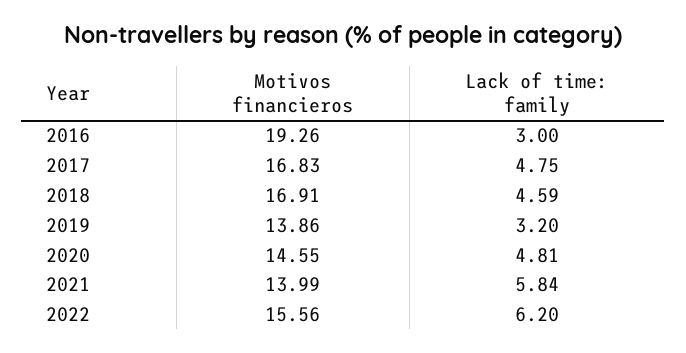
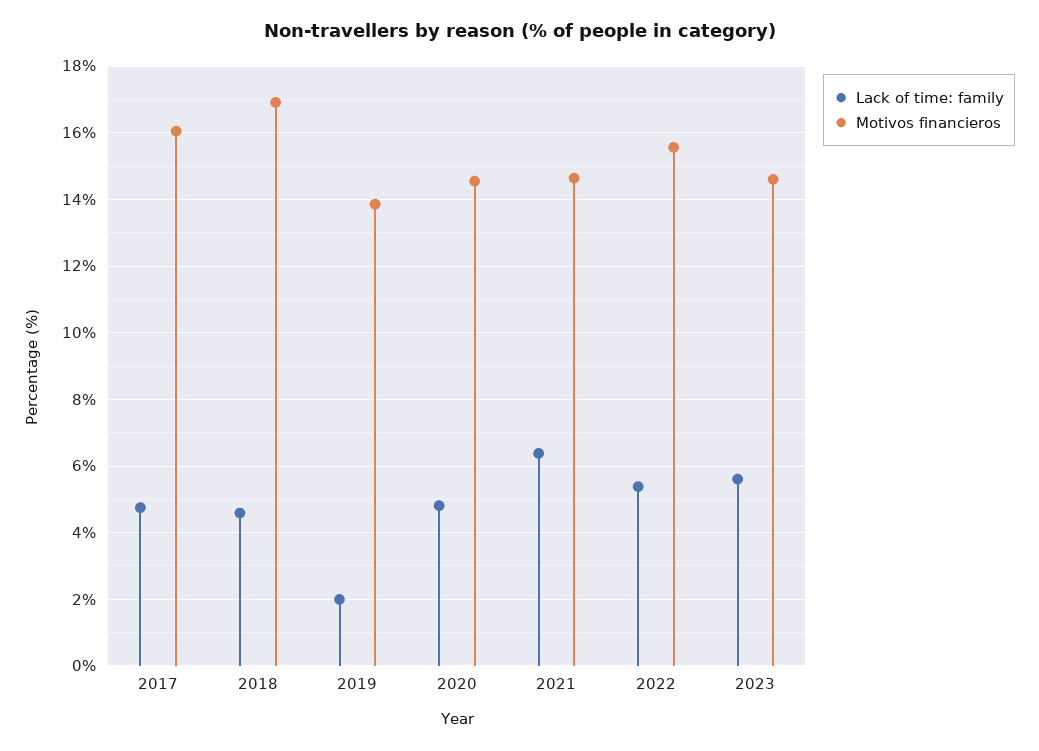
Motivos financieros, 2016: 19.26 -> none
Lack of time: family, 2016: 3 -> none
Motivos financieros, 2017: 16.83 -> 16
Lack of time: family, 2019: 3.2 -> 2
Motivos financieros, 2021: 13.99 -> 14.6
Lack of time: family, 2021: 5.84 -> 6.4
Lack of time: family, 2022: 6.2 -> 5.4
Lack of time: family, 2023: none -> 5.6
Motivos financieros, 2023: none -> 14.6

